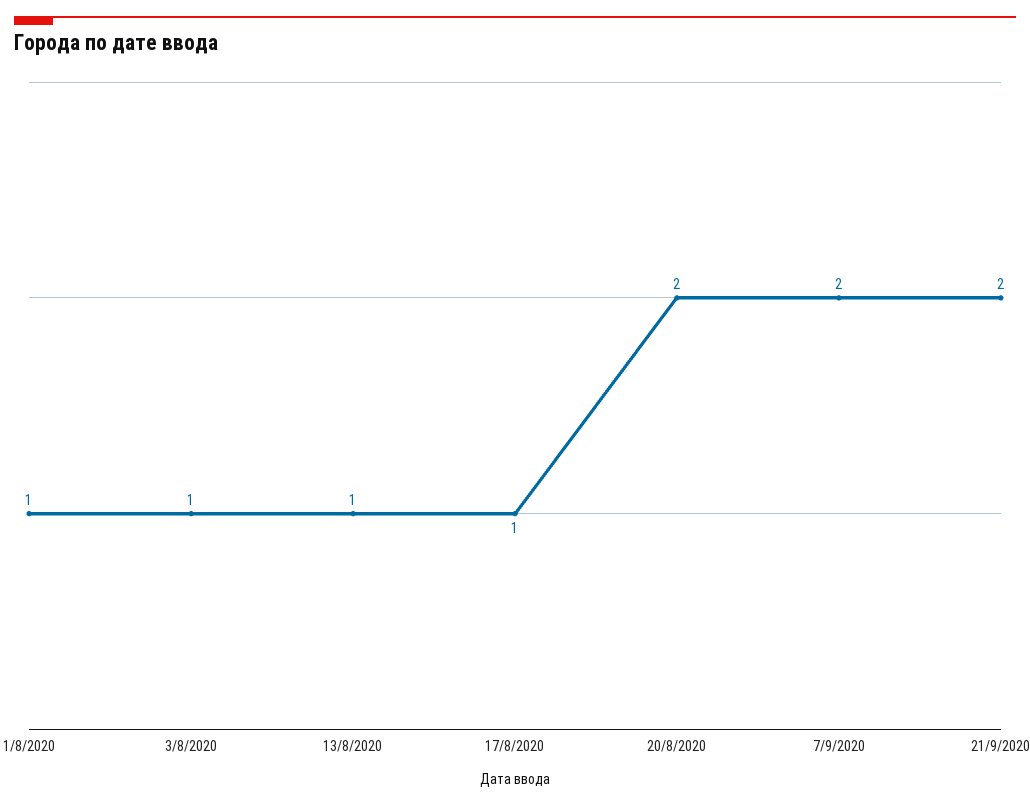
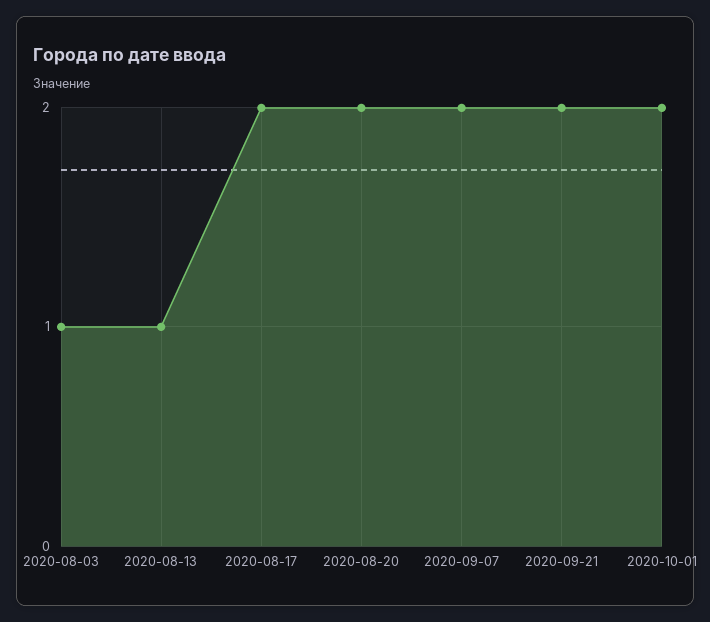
1/8/2020: 1 -> none
17/8/2020: 1 -> 2
2020-10-01: none -> 2

